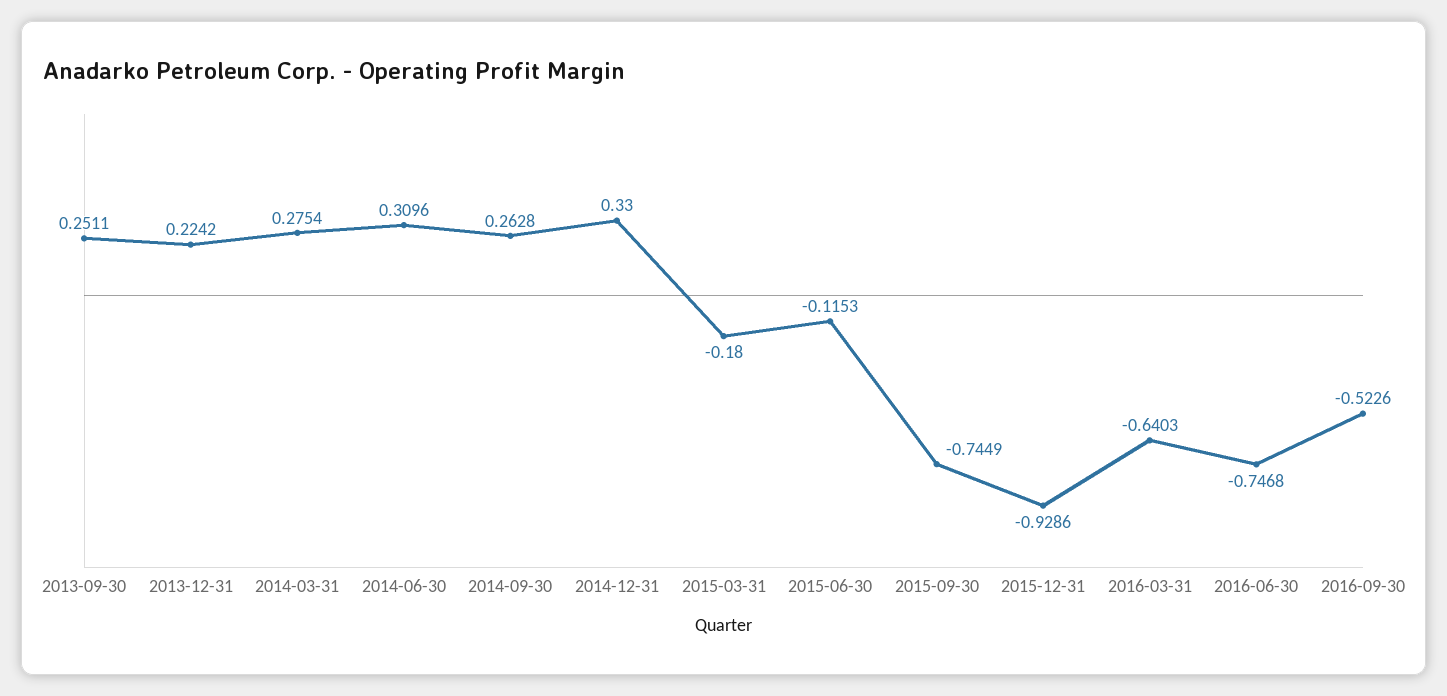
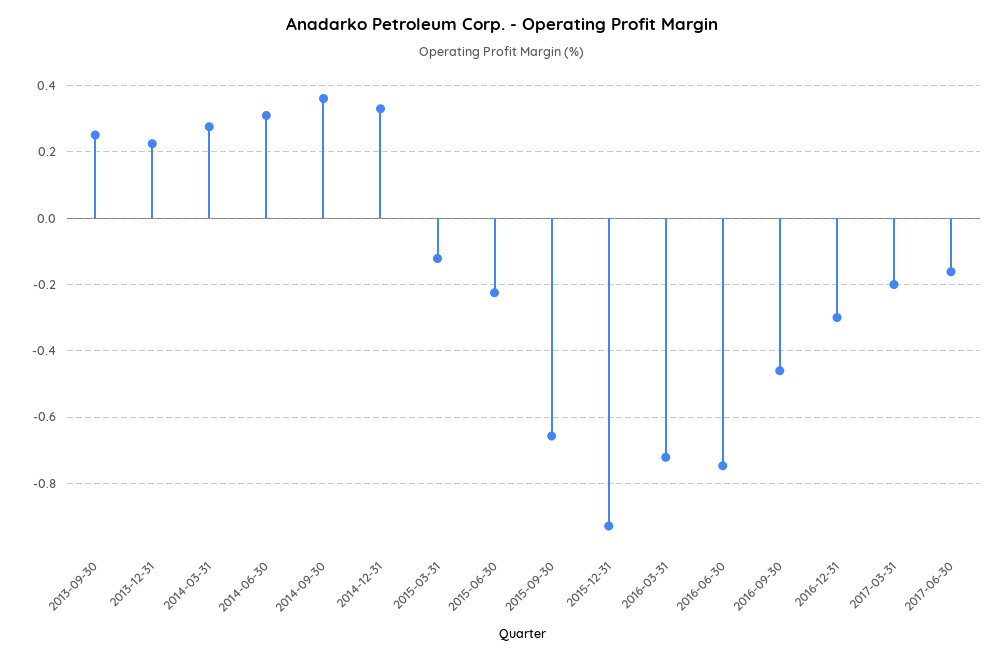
2014-09-30: 0.2628 -> 0.36
2015-03-31: -0.18 -> -0.12
2015-06-30: -0.1153 -> -0.22
2015-09-30: -0.7449 -> -0.66
2016-03-31: -0.6403 -> -0.72
2016-09-30: -0.5226 -> -0.46
2016-12-31: none -> -0.3
2017-03-31: none -> -0.2
2017-06-30: none -> -0.16

